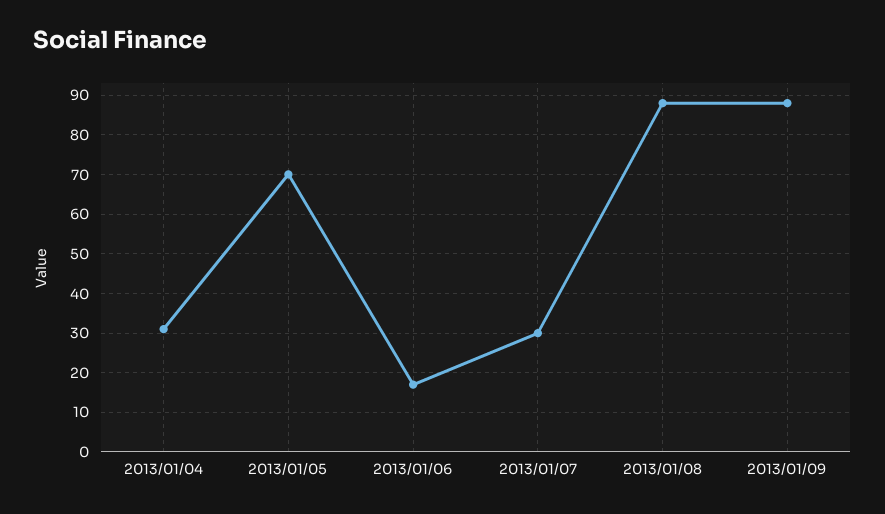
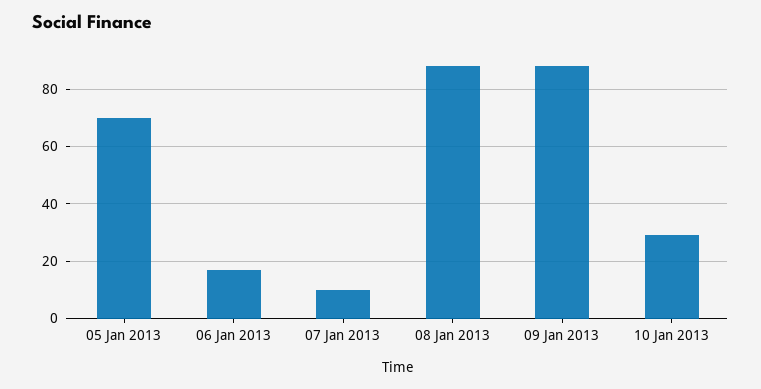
2013/01/04: 30 -> none
2013/01/07: 30 -> 10
10 Jan 2013: none -> 30

